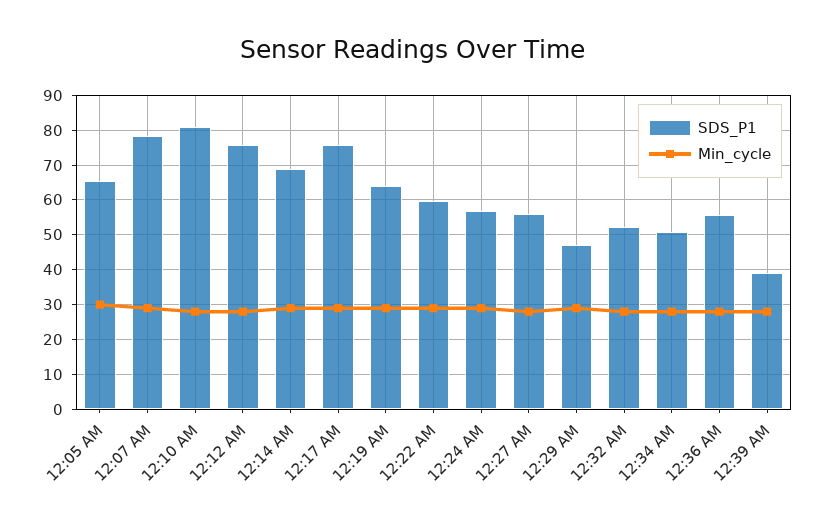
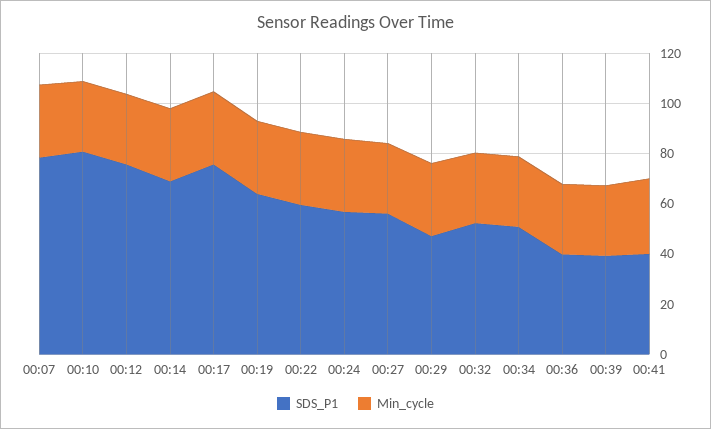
SDS_P1, 12:05 AM: 66 -> none
Min_cycle, 12:05 AM: 30 -> none
SDS_P1, 12:36 AM: 56 -> 40
SDS_P1, 00:41: none -> 40
Min_cycle, 00:41: none -> 30

